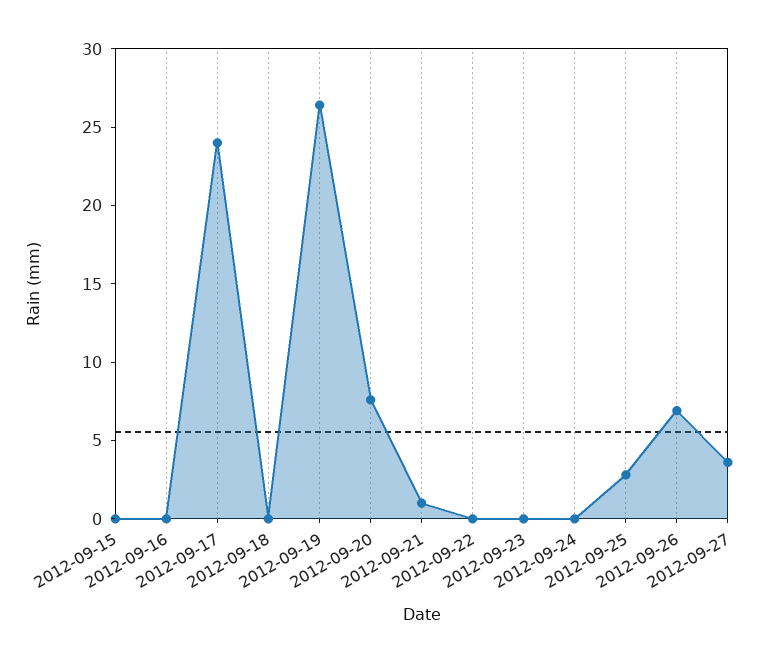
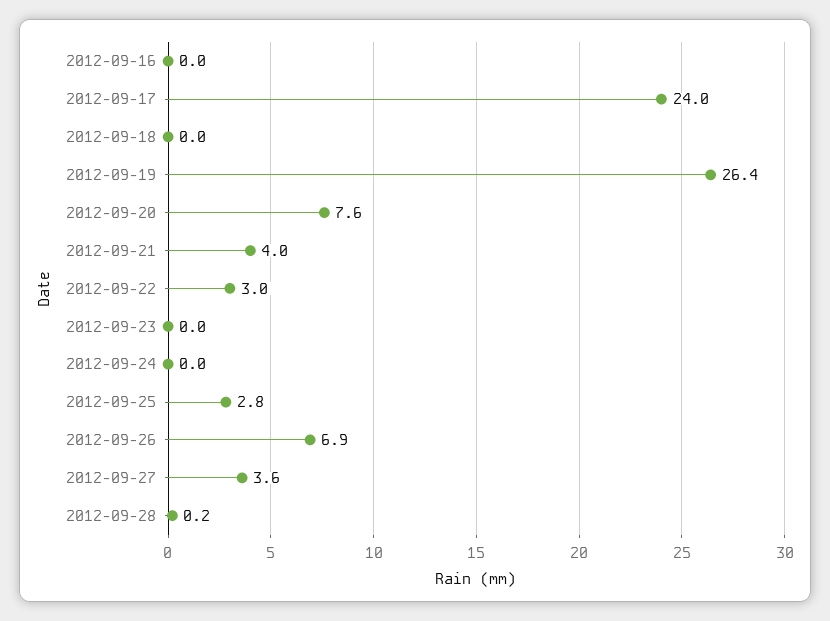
2012-09-15: 0 -> none
2012-09-21: 1 -> 4
2012-09-22: 0 -> 3
2012-09-28: none -> 0.2

